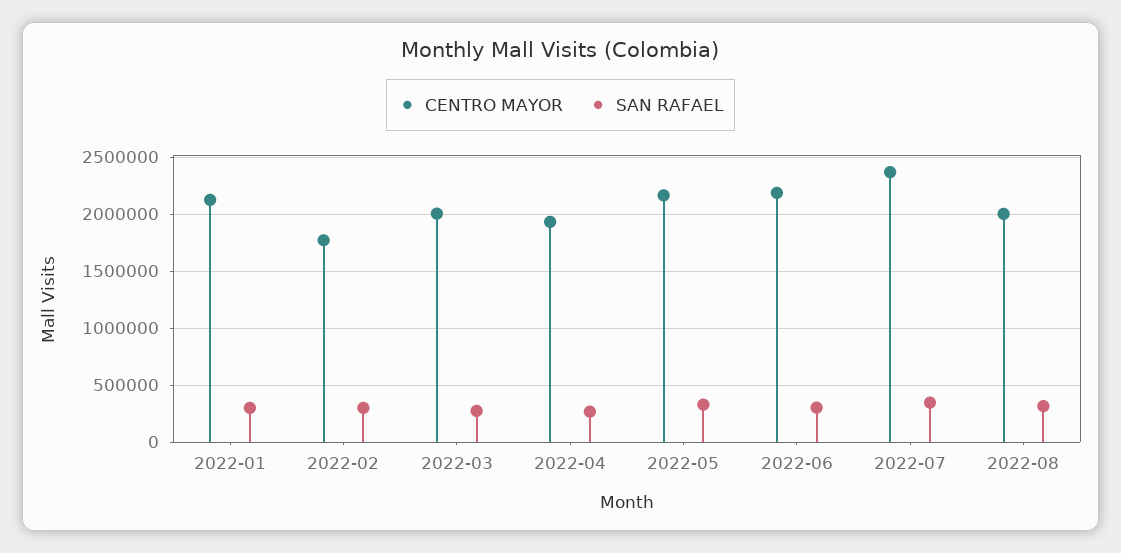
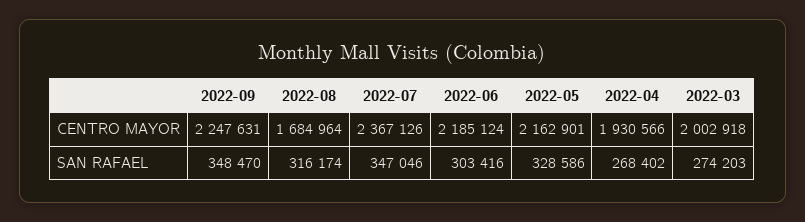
CENTRO MAYOR, 2022-01: 2100000 -> none
SAN RAFAEL, 2022-01: 300000 -> none
CENTRO MAYOR, 2022-02: 1800000 -> none
SAN RAFAEL, 2022-02: 300000 -> none
CENTRO MAYOR, 2022-08: 2000000 -> 1684964
CENTRO MAYOR, 2022-09: none -> 2247631
SAN RAFAEL, 2022-09: none -> 348470

